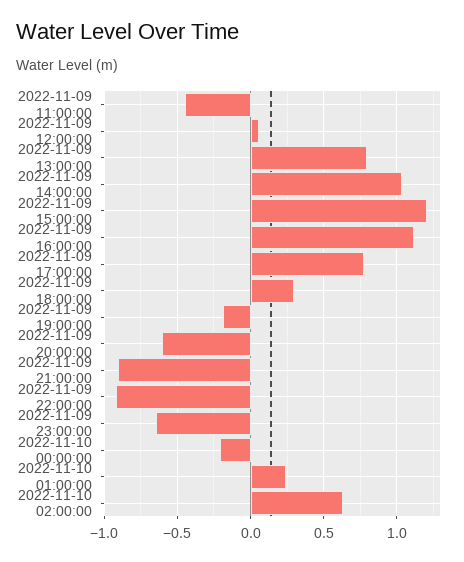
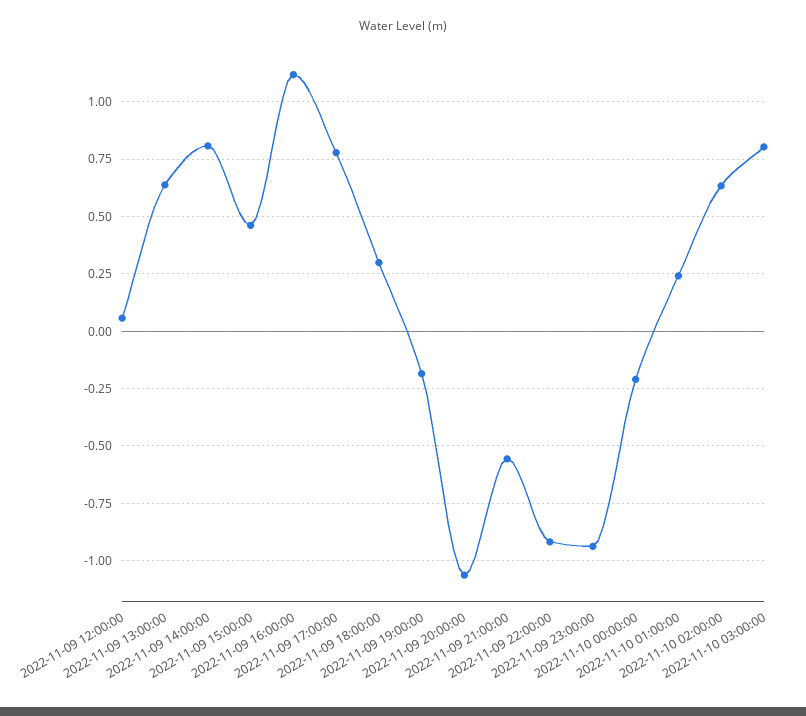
2022-11-09 11:00:00: -0.45 -> none
2022-11-09 13:00:00: 0.8 -> 0.65
2022-11-09 14:00:00: 1.05 -> 0.8
2022-11-09 15:00:00: 1.2 -> 0.45
2022-11-09 20:00:00: -0.6 -> -1.05
2022-11-09 21:00:00: -0.9 -> -0.55
2022-11-09 23:00:00: -0.65 -> -0.95
2022-11-10 03:00:00: none -> 0.8

